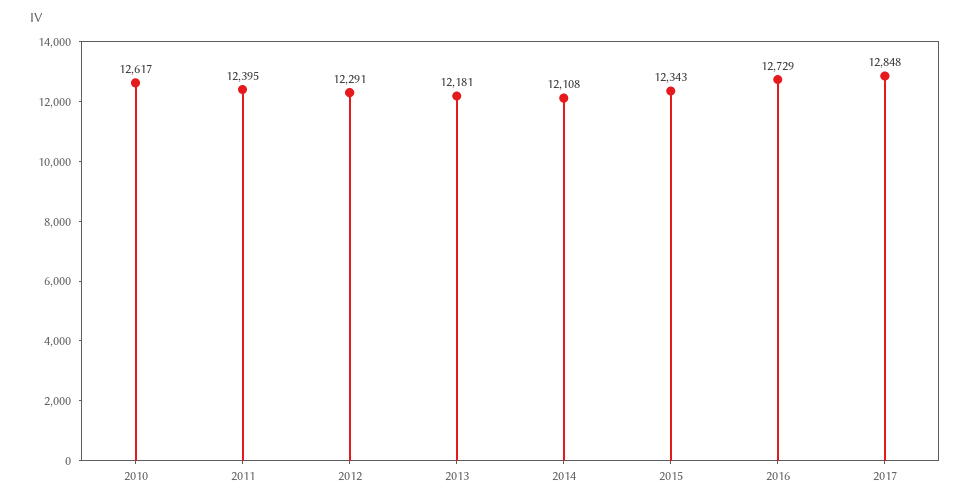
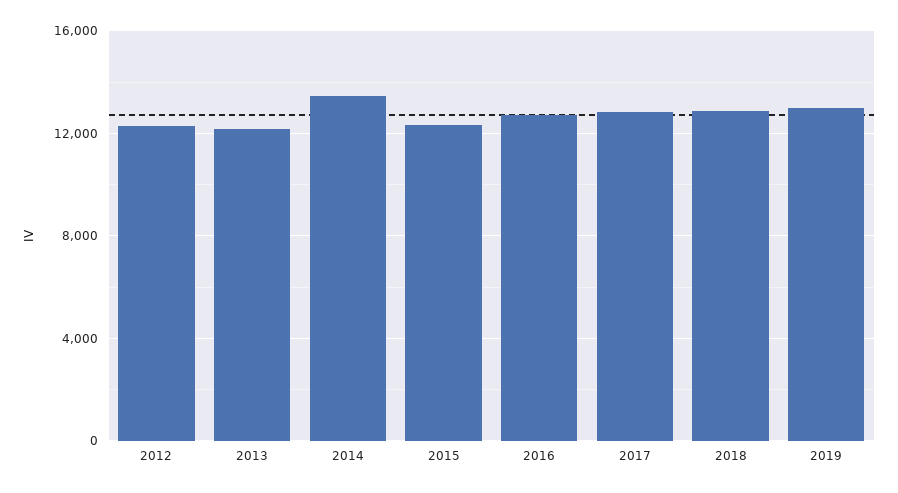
2010: 12617 -> none
2011: 12395 -> none
2014: 12108 -> 13500
2018: none -> 13000
2019: none -> 13000

